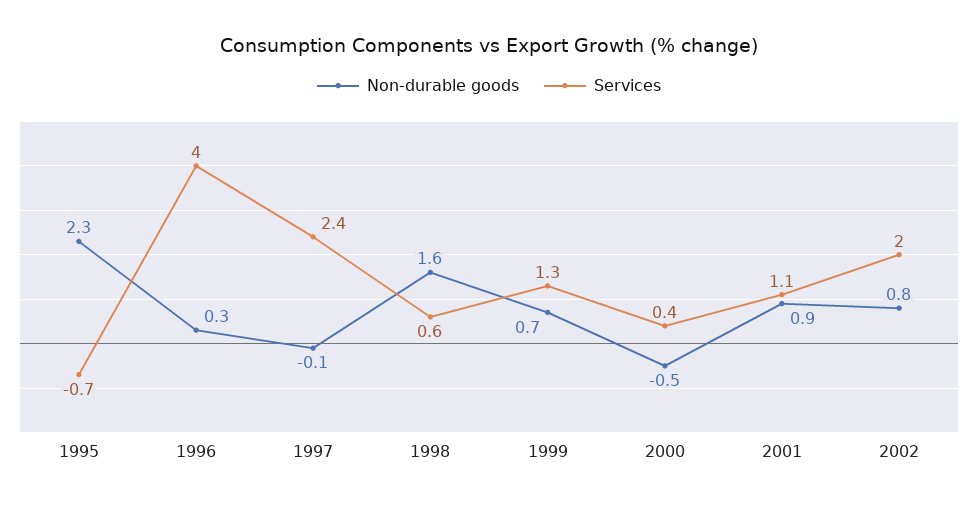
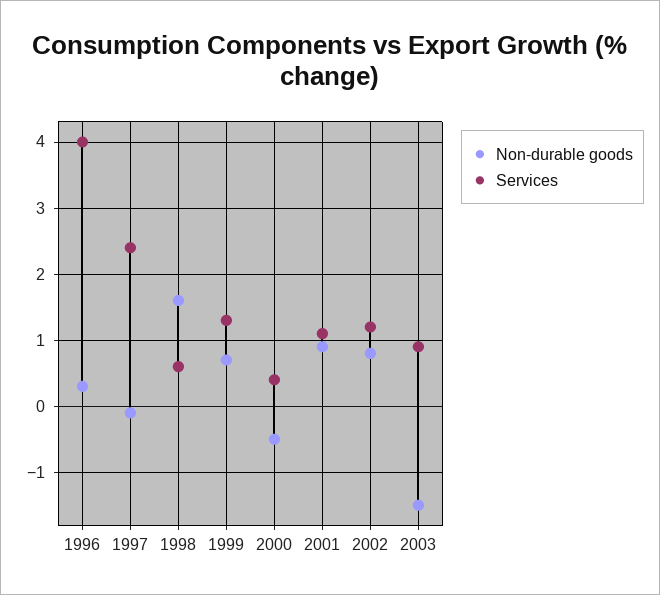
Non-durable goods, 1995: 2.3 -> none
Services, 1995: -0.7 -> none
Services, 2002: 2 -> 1.2
Non-durable goods, 2003: none -> -1.5
Services, 2003: none -> 0.9

